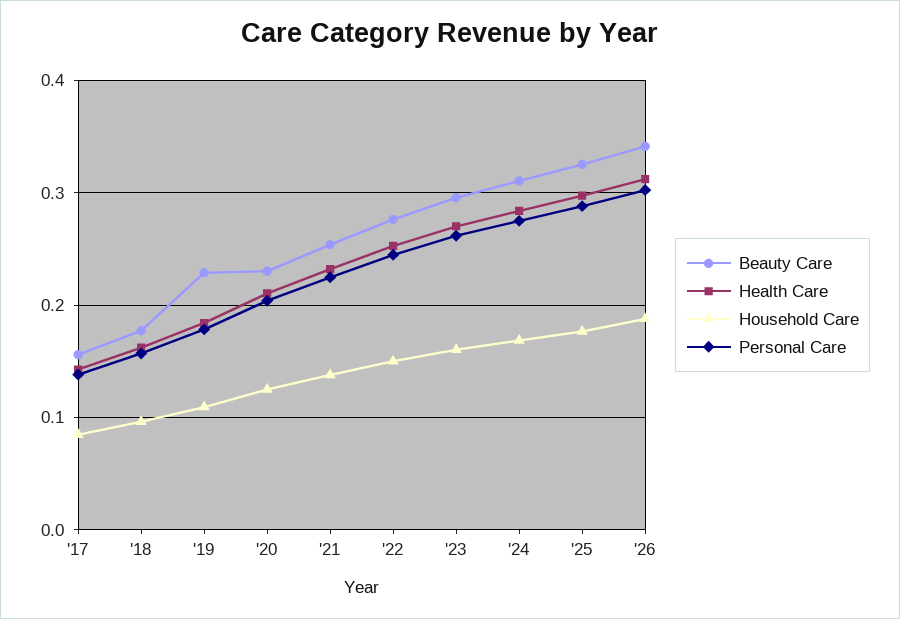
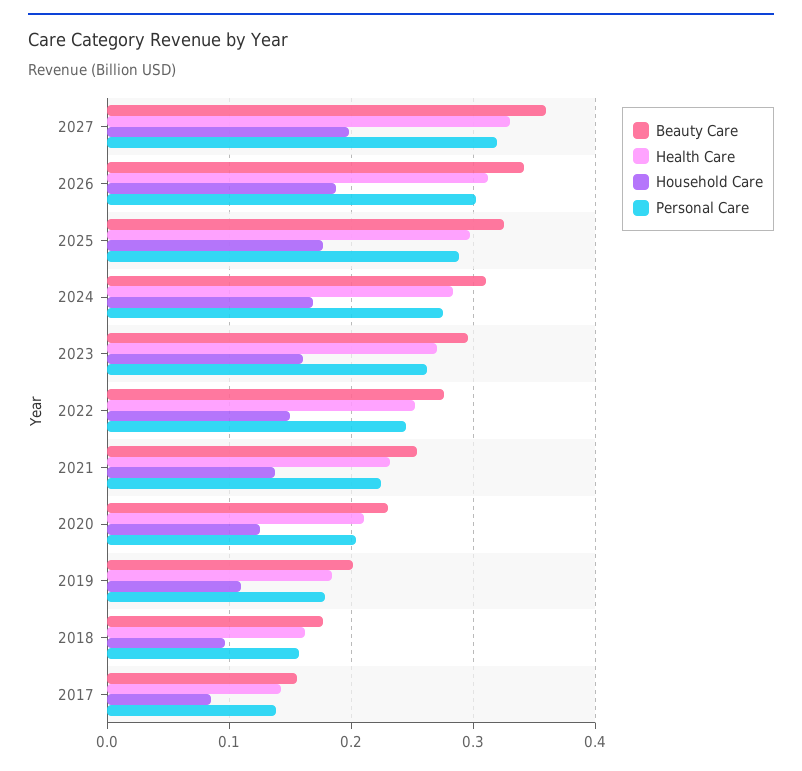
Beauty Care, '19: 0.23 -> 0.2
Beauty Care, 2027: none -> 0.36
Health Care, 2027: none -> 0.33
Household Care, 2027: none -> 0.2
Personal Care, 2027: none -> 0.32

